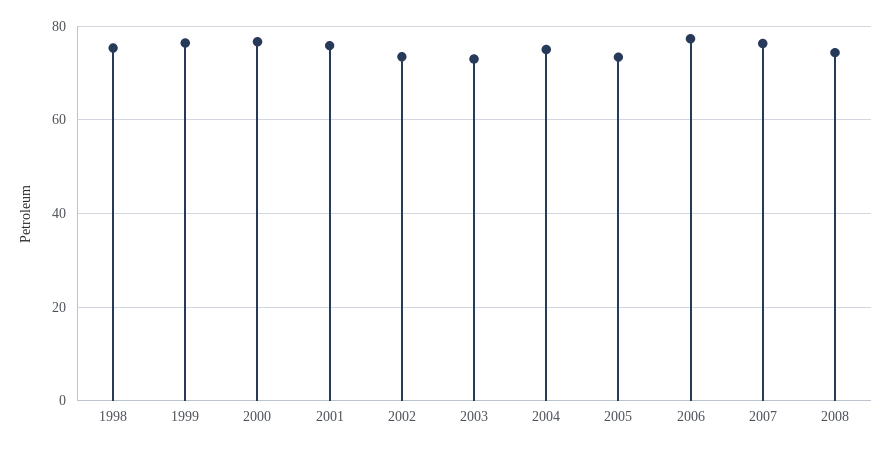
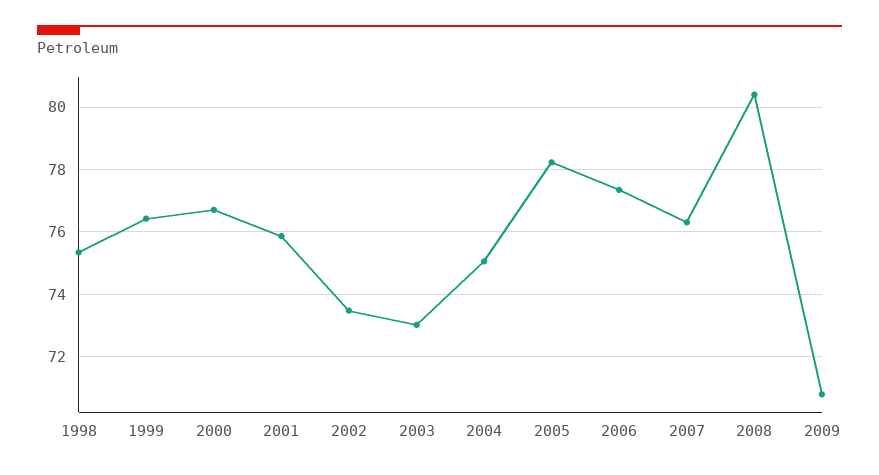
2005: 74 -> 78.2
2008: 74 -> 80.4
2009: none -> 70.8

